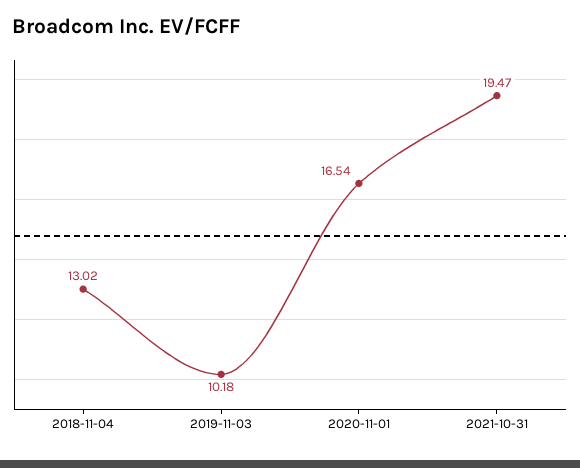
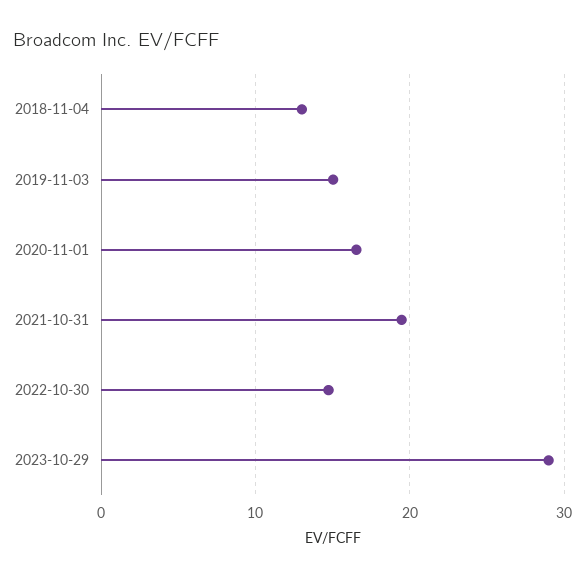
2019-11-03: 10.18 -> 15
2022-10-30: none -> 15
2023-10-29: none -> 29

